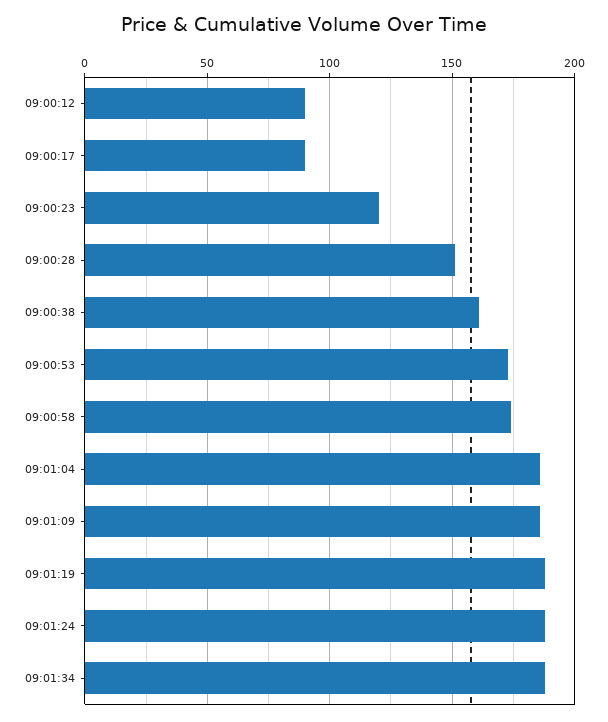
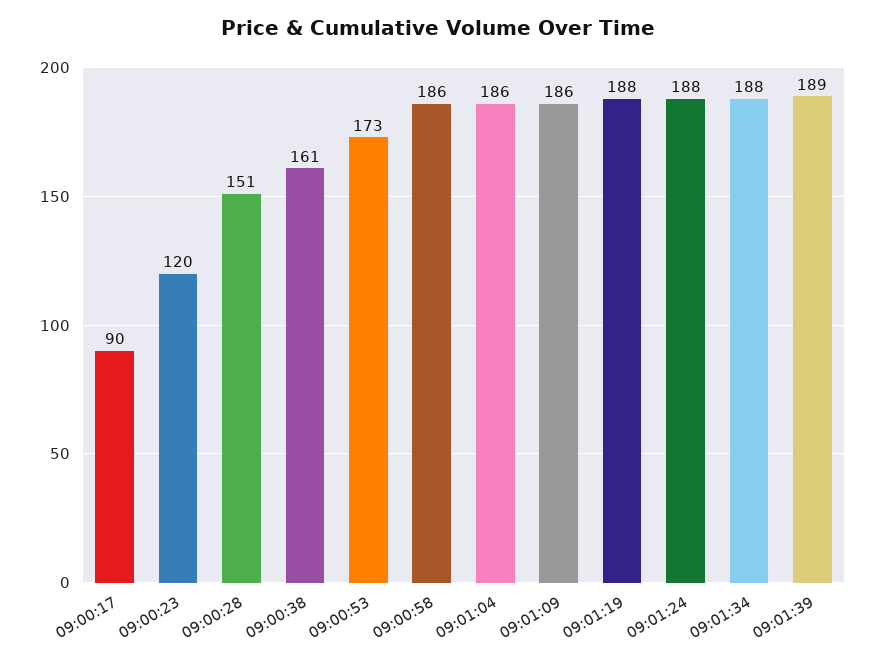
09:00:12: 90 -> none
09:00:58: 175 -> 186
09:01:39: none -> 189

